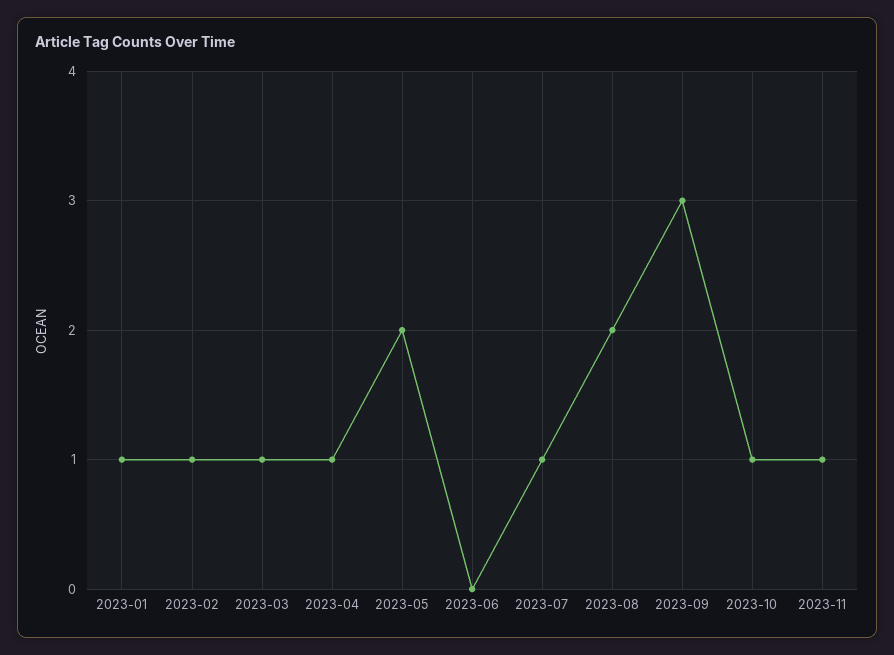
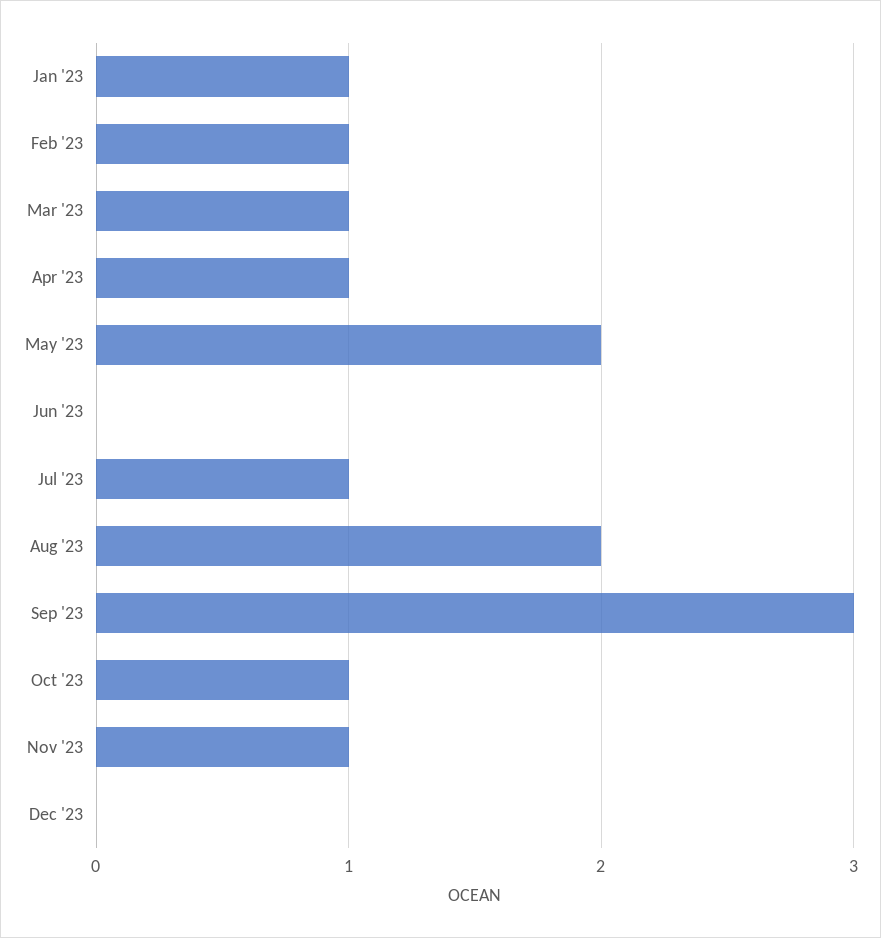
Dec '23: none -> 0

